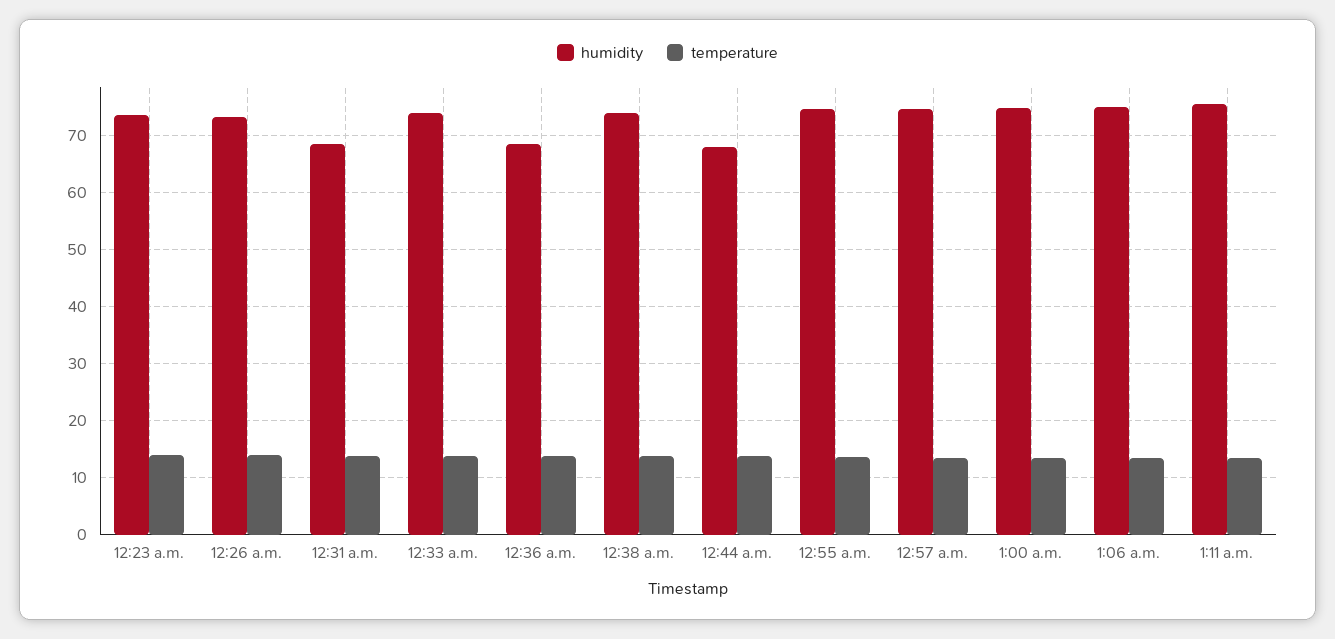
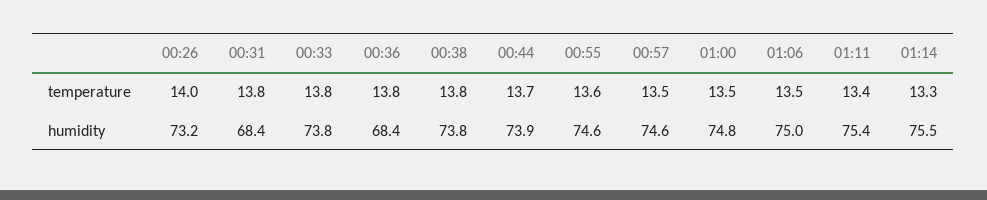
humidity, 12:23 a.m.: 74 -> none
temperature, 12:23 a.m.: 14 -> none
humidity, 12:44 a.m.: 68 -> 73.9
temperature, 01:14: none -> 13.3
humidity, 01:14: none -> 75.5

